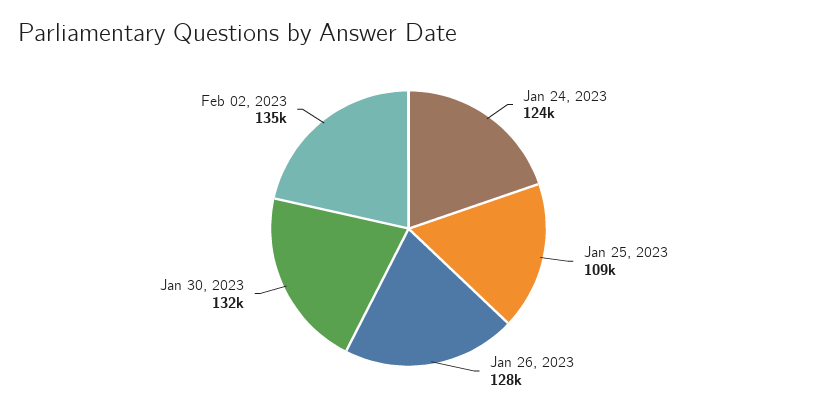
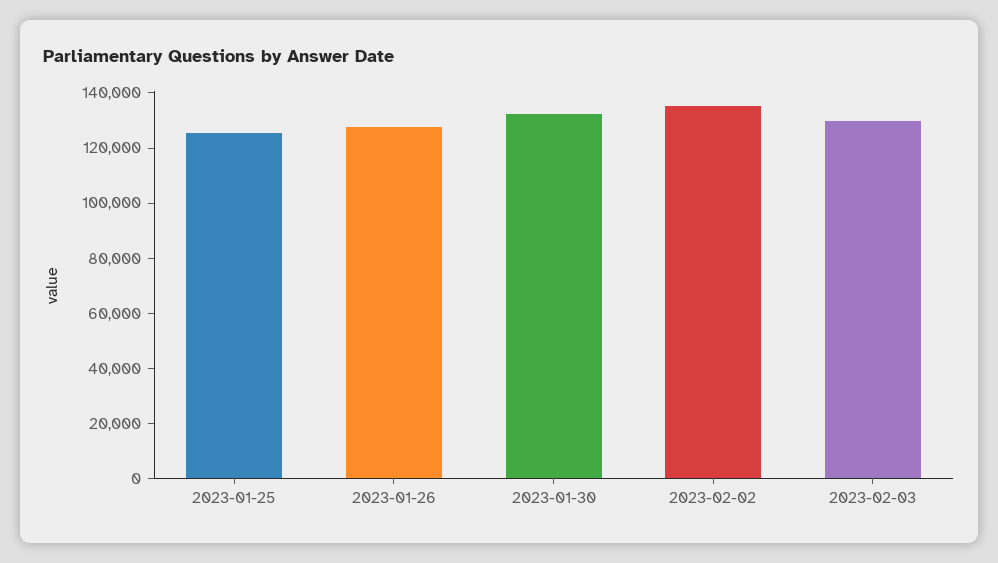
Jan 24, 2023: 124000 -> none
Jan 25, 2023: 109000 -> 125000
2023-02-03: none -> 130000

